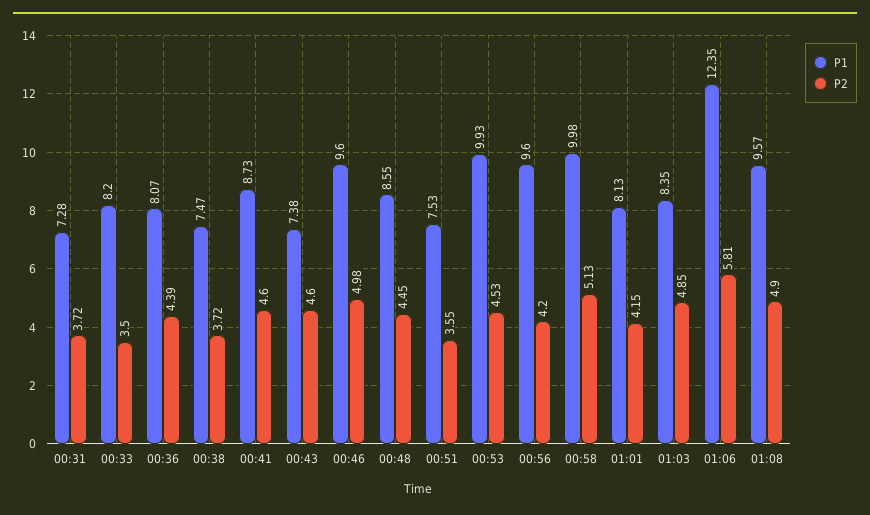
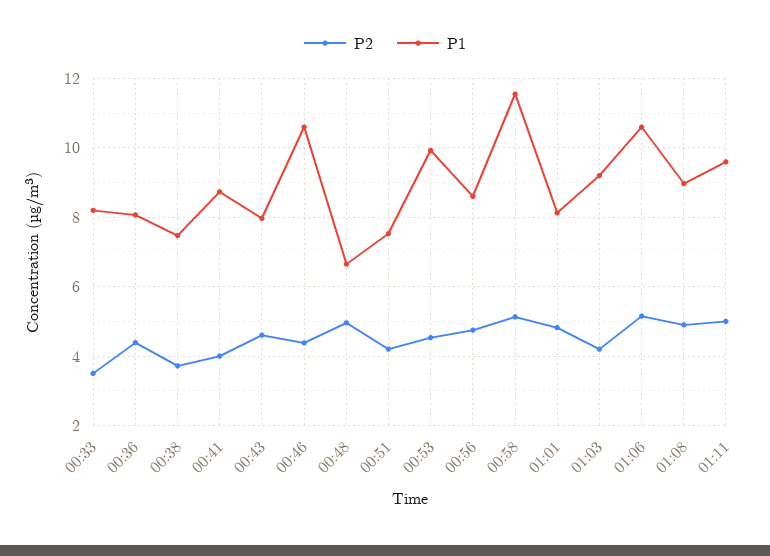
P1, 00:31: 7.28 -> none
P2, 00:31: 3.72 -> none
P2, 00:41: 4.6 -> 4
P1, 00:43: 7.38 -> 8
P1, 00:46: 9.6 -> 10.6
P2, 00:46: 4.98 -> 4.4
P1, 00:48: 8.55 -> 6.6
P2, 00:48: 4.45 -> 5
P2, 00:51: 3.55 -> 4.2
P1, 00:56: 9.6 -> 8.6
P2, 00:56: 4.2 -> 4.8
P1, 00:58: 9.98 -> 11.6
P2, 01:01: 4.15 -> 4.8
P1, 01:03: 8.35 -> 9.2
P2, 01:03: 4.85 -> 4.2
P1, 01:06: 12.35 -> 10.6
P2, 01:06: 5.81 -> 5.2
P1, 01:08: 9.57 -> 9
P2, 01:11: none -> 5
P1, 01:11: none -> 9.6

